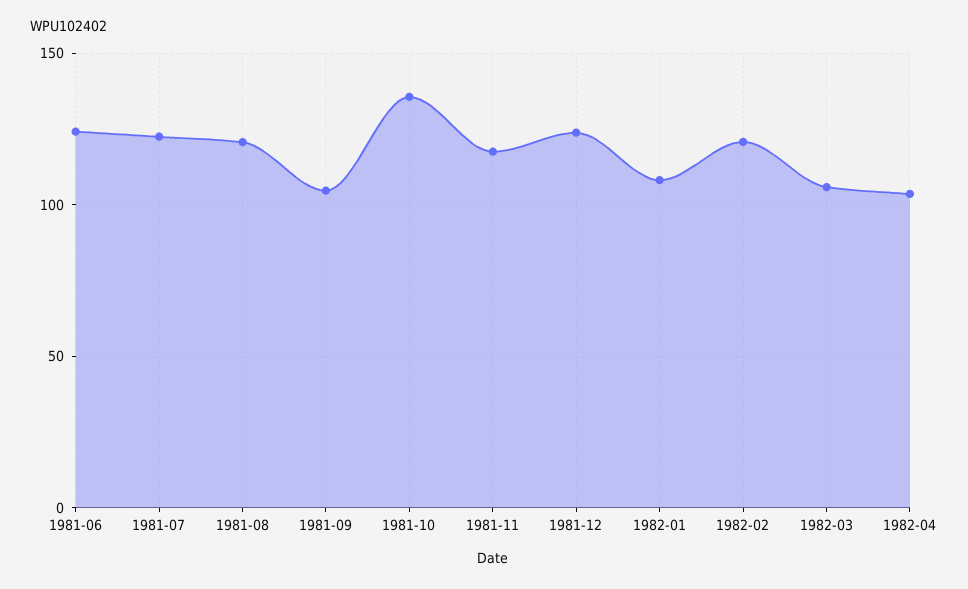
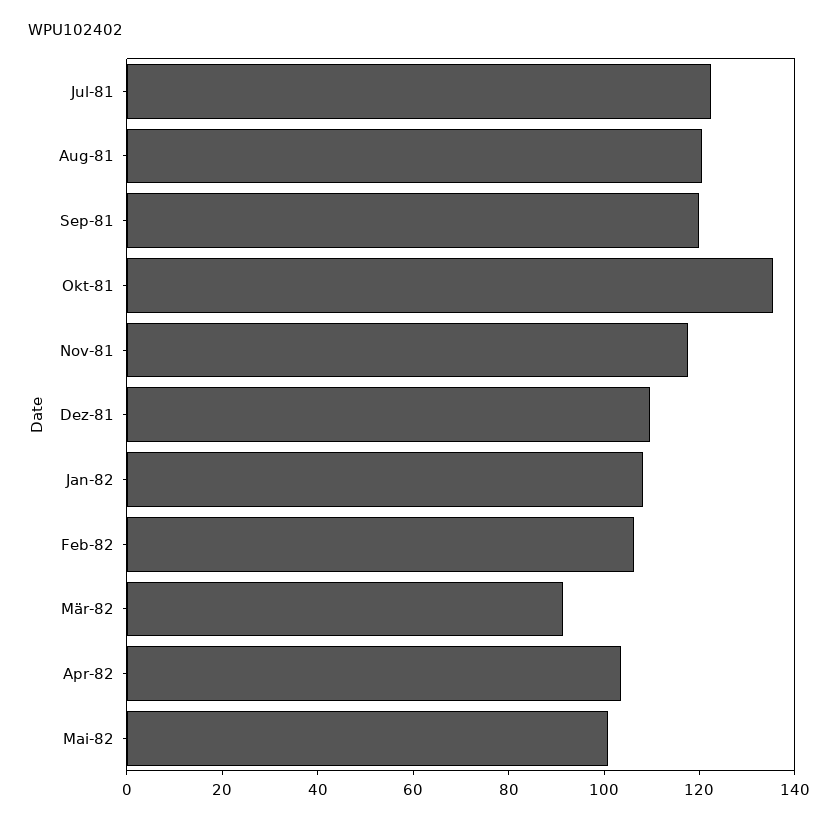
1981-06: 125 -> none
1981-09: 105 -> 120
1981-12: 125 -> 110
1982-02: 120 -> 105
1982-03: 105 -> 90
Mai-82: none -> 100

